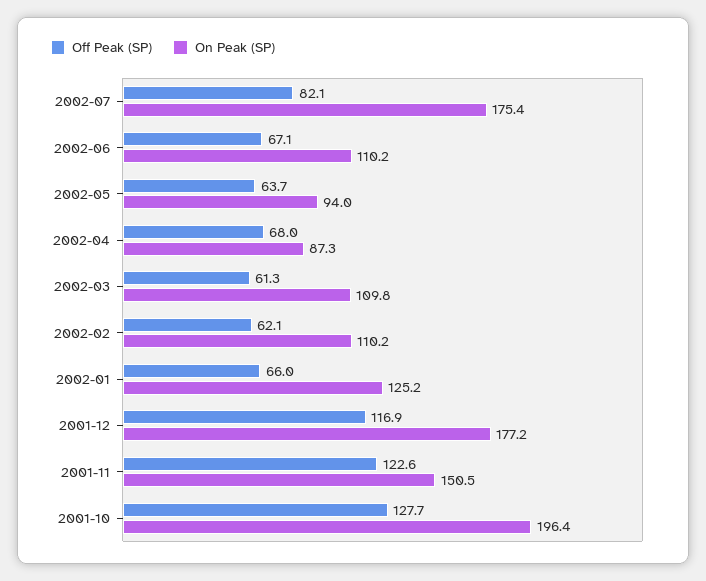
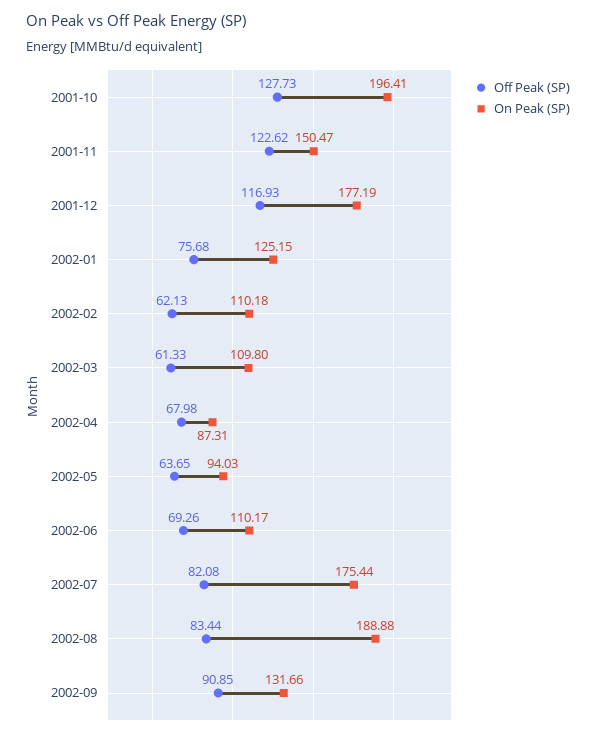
Off Peak (SP), 2002-06: 67.1 -> 69.26
Off Peak (SP), 2002-01: 66 -> 75.68
Off Peak (SP), 2002-08: none -> 83.44
On Peak (SP), 2002-08: none -> 188.88
Off Peak (SP), 2002-09: none -> 90.85
On Peak (SP), 2002-09: none -> 131.66

